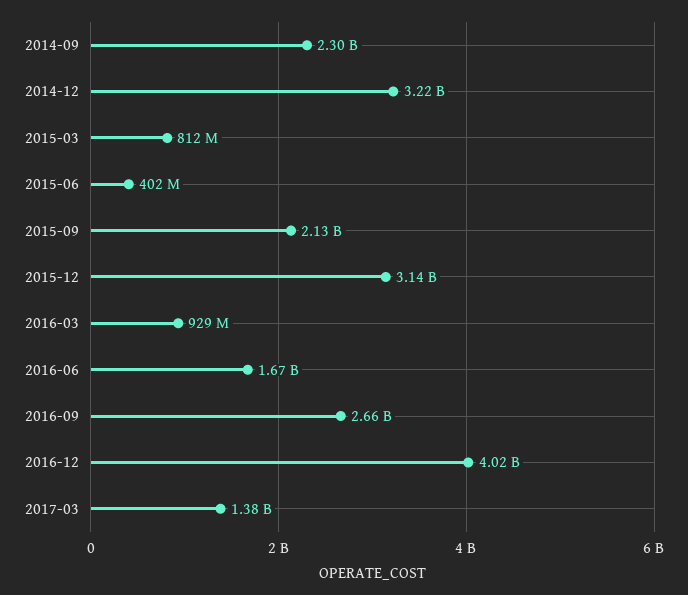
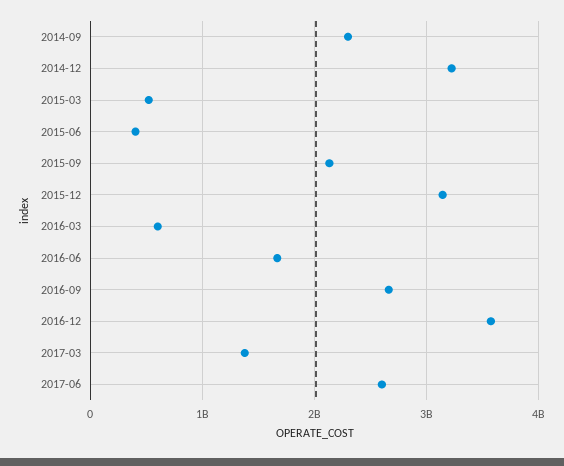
2015-03: 812000000 -> 500000000
2016-03: 929000000 -> 600000000
2016-12: 4020000000 -> 3600000000
2017-06: none -> 2600000000

